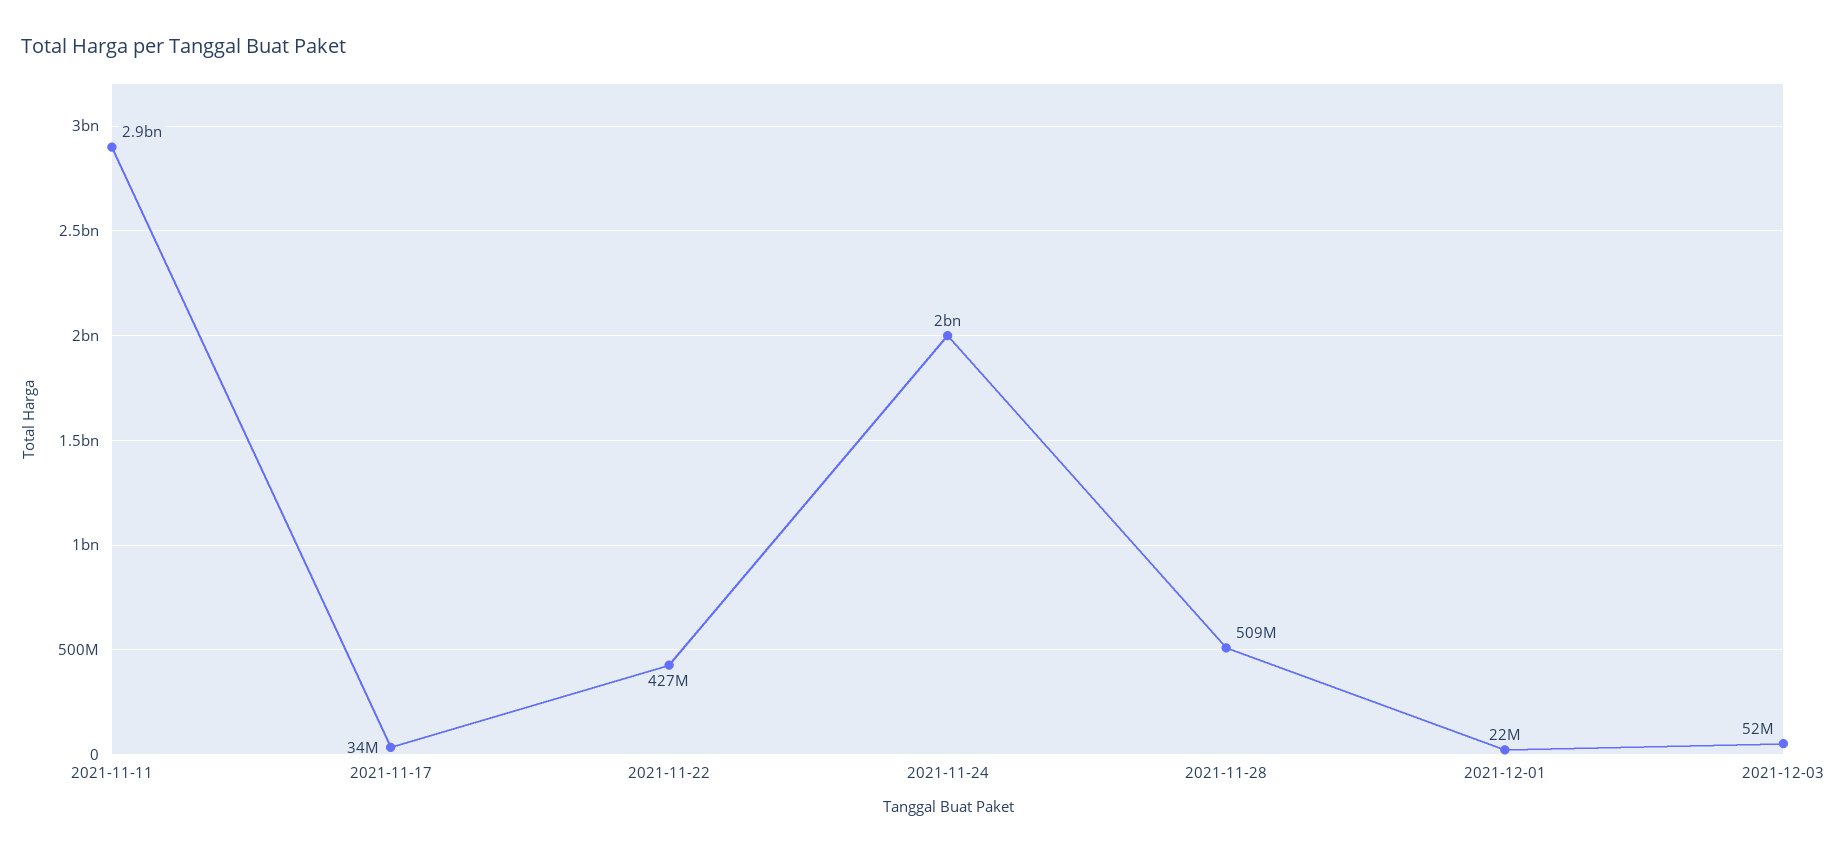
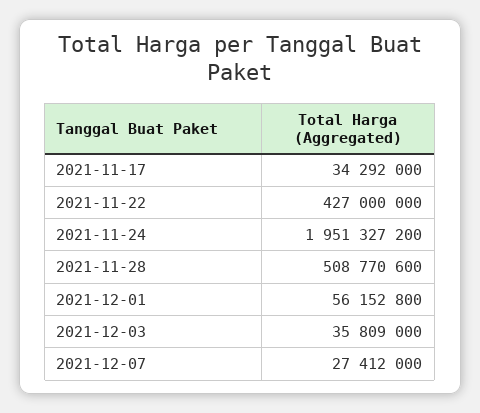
2021-11-11: 2900000000 -> none
2021-12-01: 22000000 -> 56152800
2021-12-03: 52000000 -> 35809000
2021-12-07: none -> 27412000

